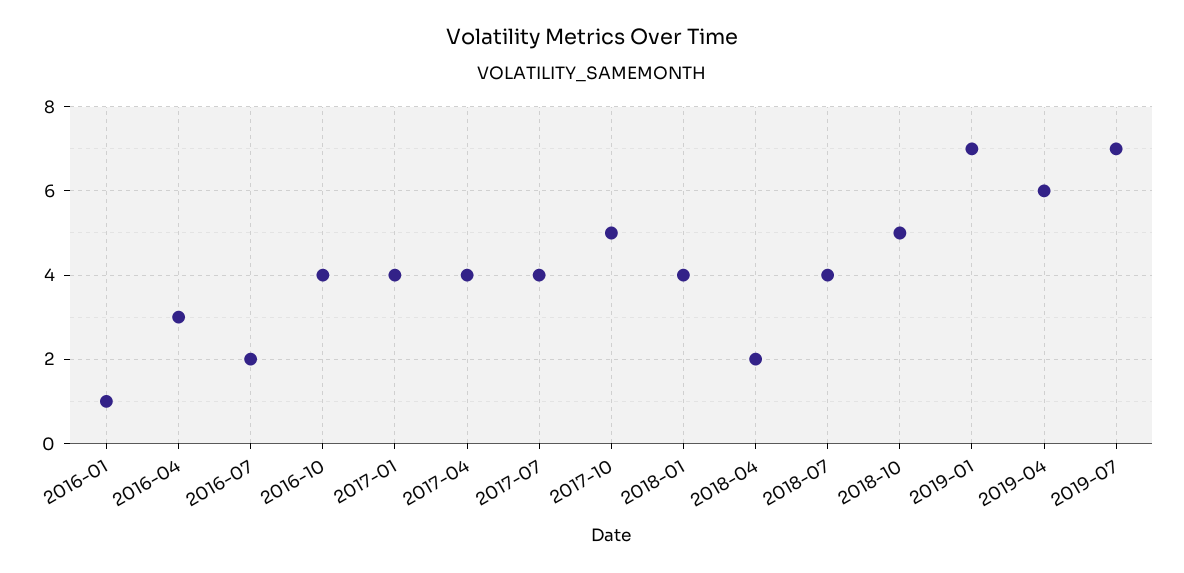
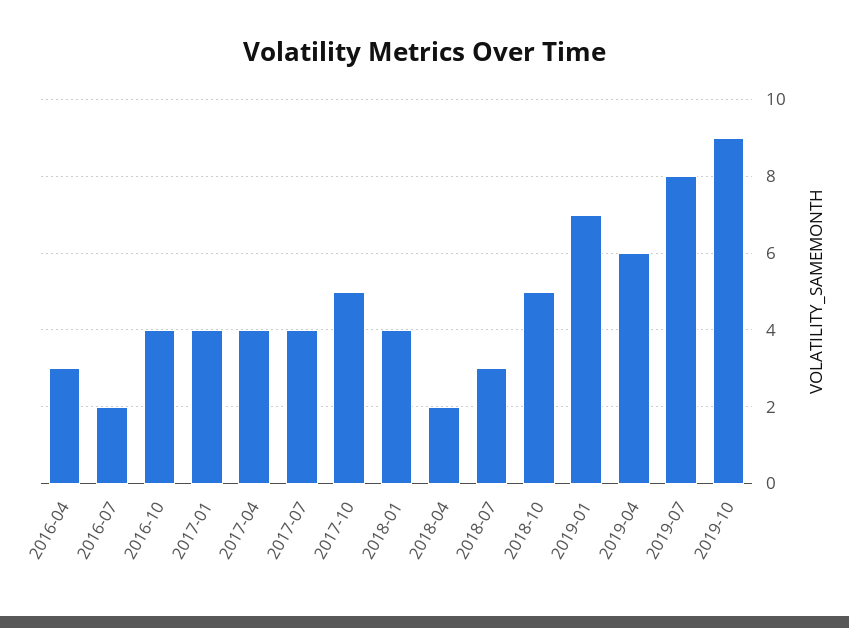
2016-01: 1 -> none
2018-07: 4 -> 3
2019-07: 7 -> 8
2019-10: none -> 9

